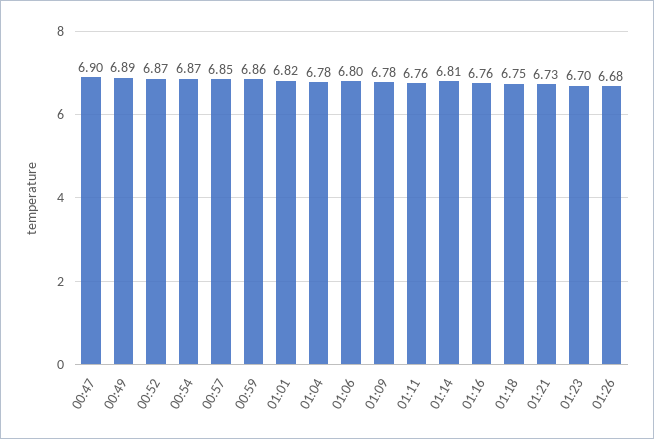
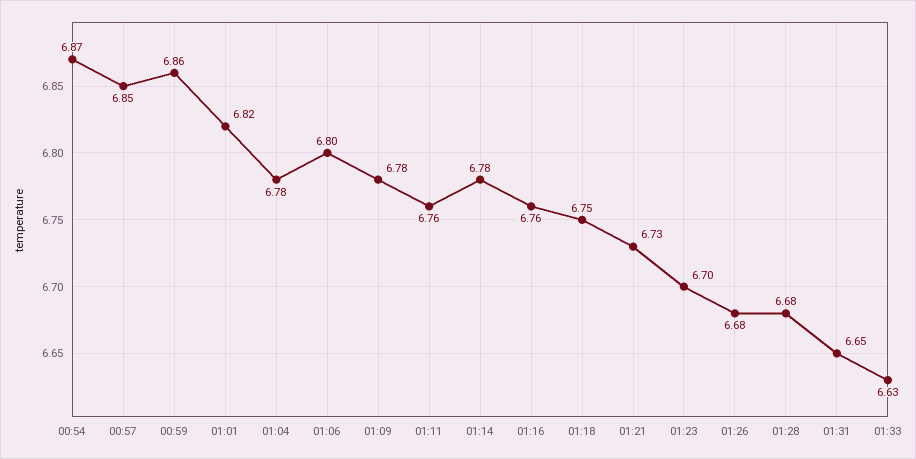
00:47: 6.9 -> none
00:49: 6.89 -> none
00:52: 6.87 -> none
01:14: 6.81 -> 6.78
01:28: none -> 6.68
01:31: none -> 6.65
01:33: none -> 6.63

